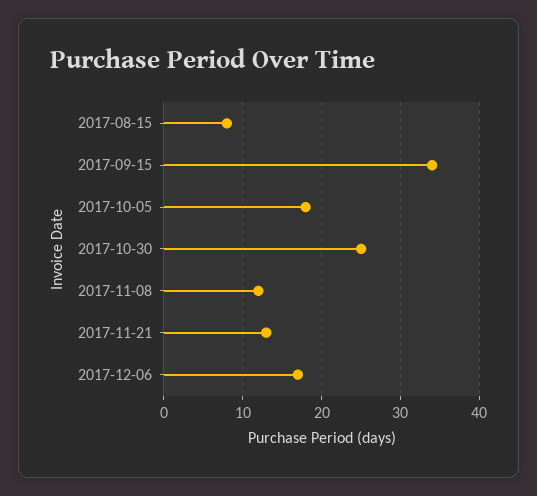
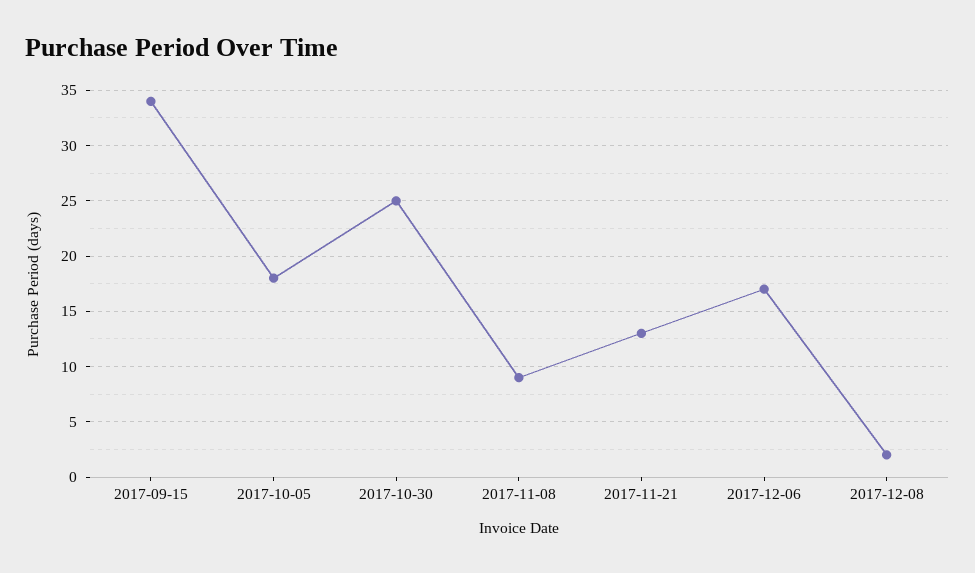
2017-08-15: 8 -> none
2017-11-08: 12 -> 9
2017-12-08: none -> 2

